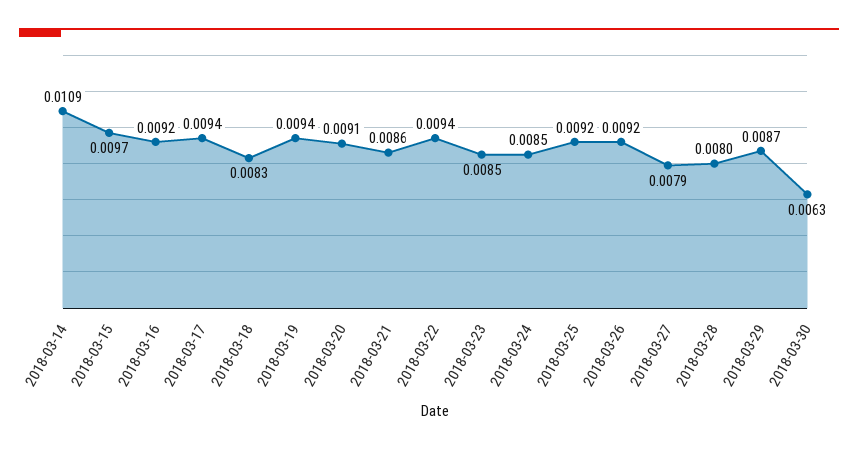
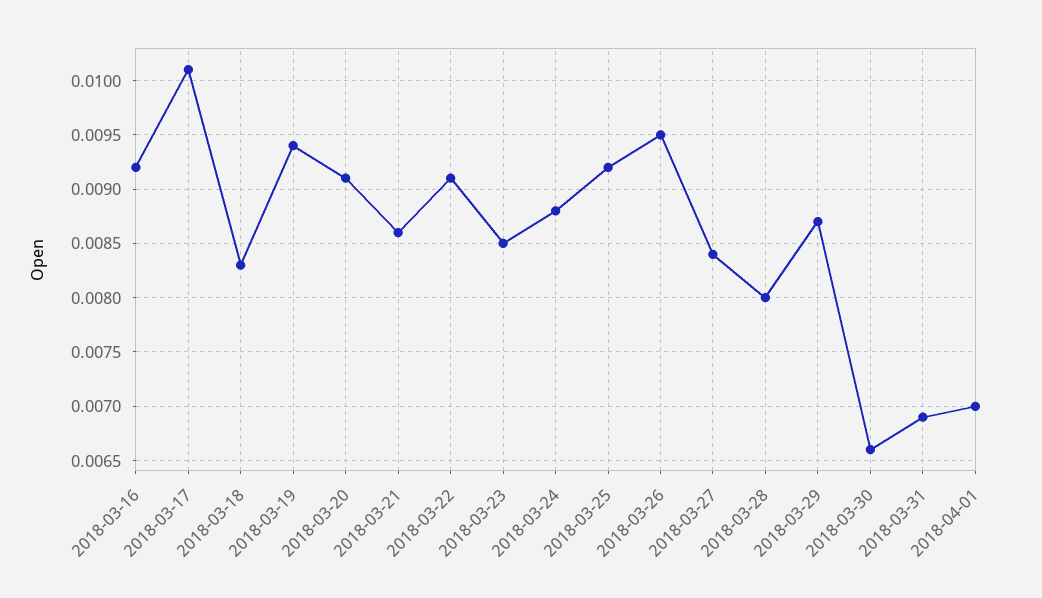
2018-03-14: 0.0109 -> none
2018-03-15: 0.0097 -> none
2018-03-17: 0.0094 -> 0.0101
2018-03-22: 0.0094 -> 0.0091
2018-03-24: 0.0085 -> 0.0088
2018-03-26: 0.0092 -> 0.0095
2018-03-27: 0.0079 -> 0.0084
2018-03-30: 0.0063 -> 0.0066
2018-03-31: none -> 0.0069
2018-04-01: none -> 0.007

